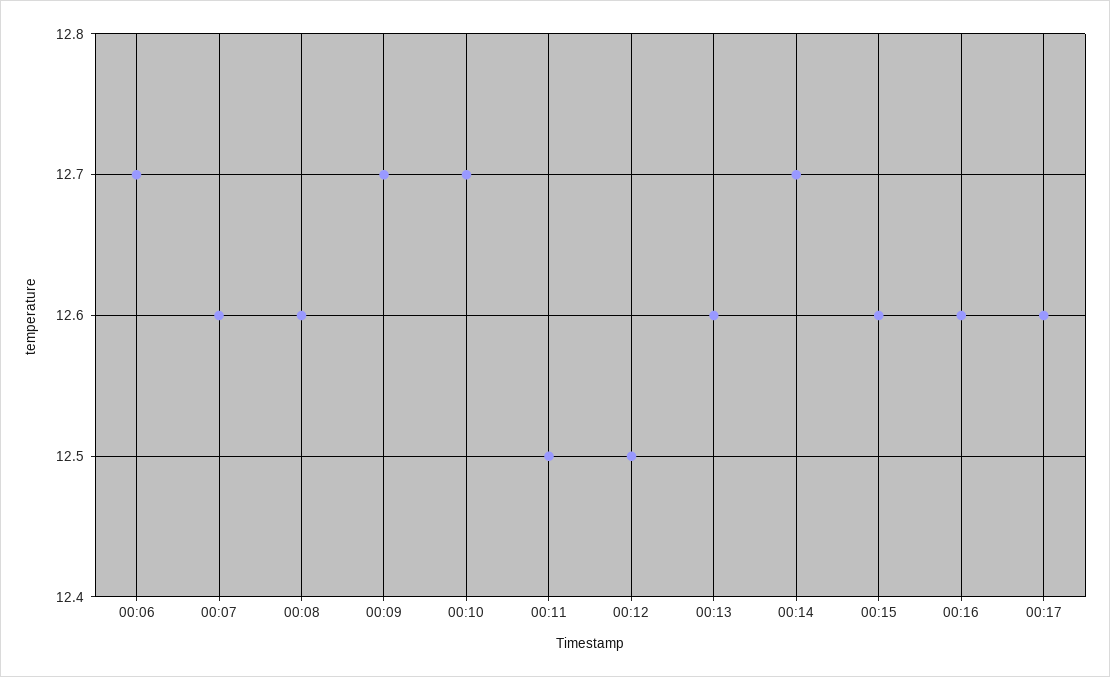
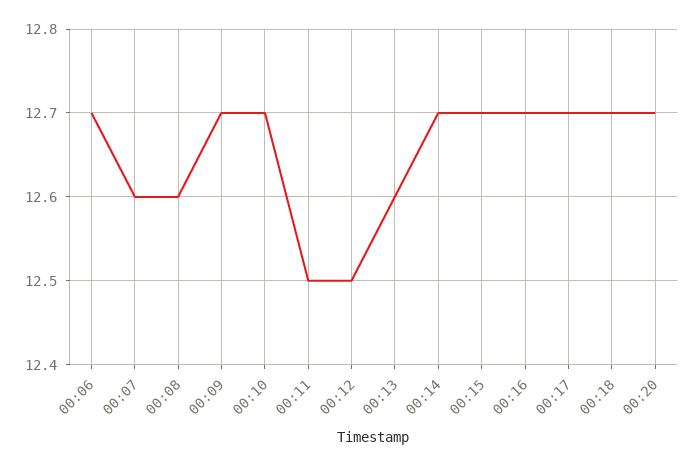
00:15: 12.6 -> 12.7
00:16: 12.6 -> 12.7
00:17: 12.6 -> 12.7
00:18: none -> 12.7
00:20: none -> 12.7

